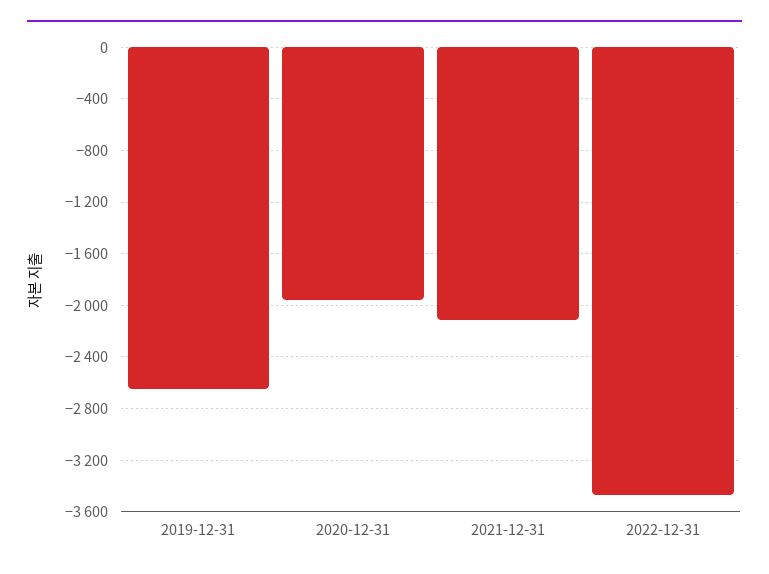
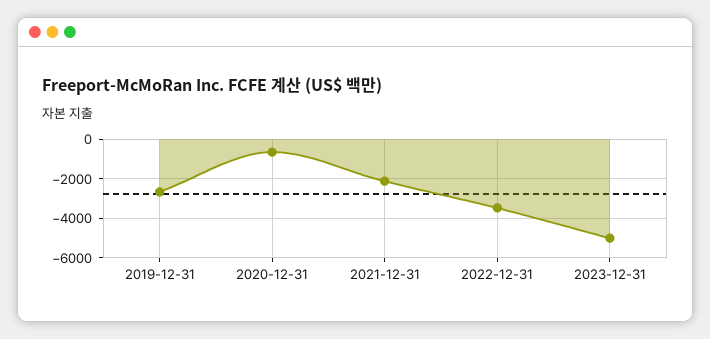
2020-12-31: -1950 -> -500
2023-12-31: none -> -5000

